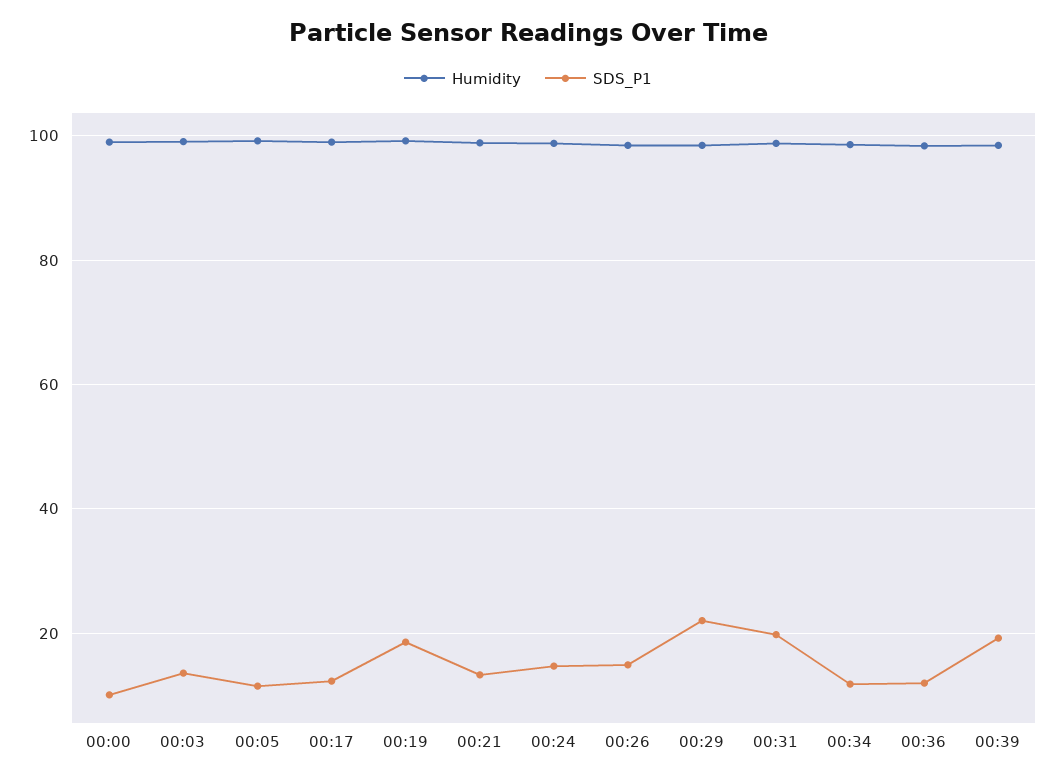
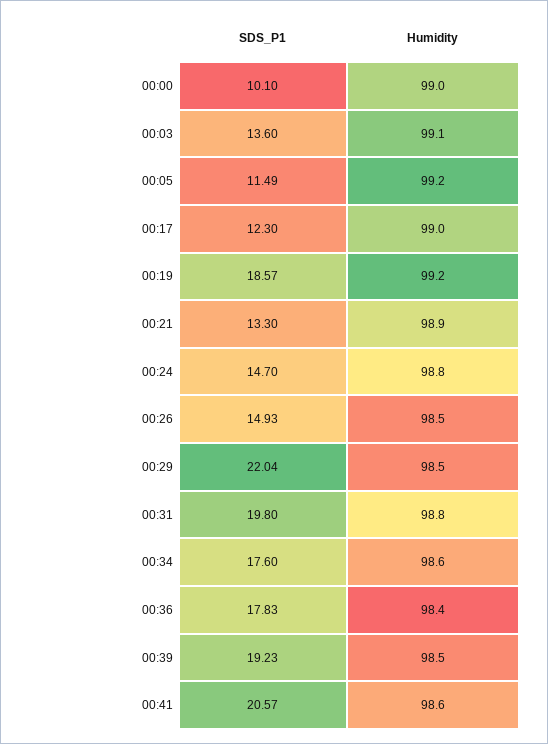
SDS_P1, 00:34: 12 -> 17.6
SDS_P1, 00:36: 12 -> 17.83
SDS_P1, 00:41: none -> 20.57
Humidity, 00:41: none -> 98.6

